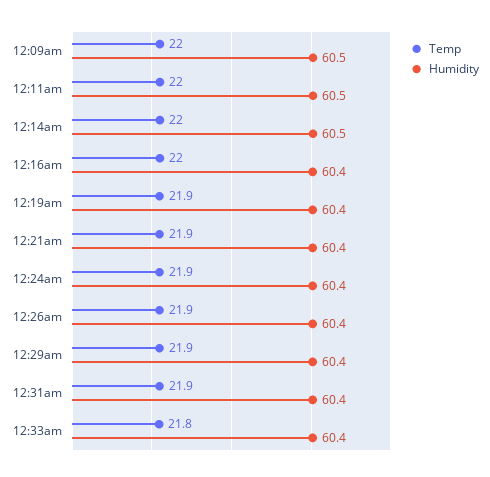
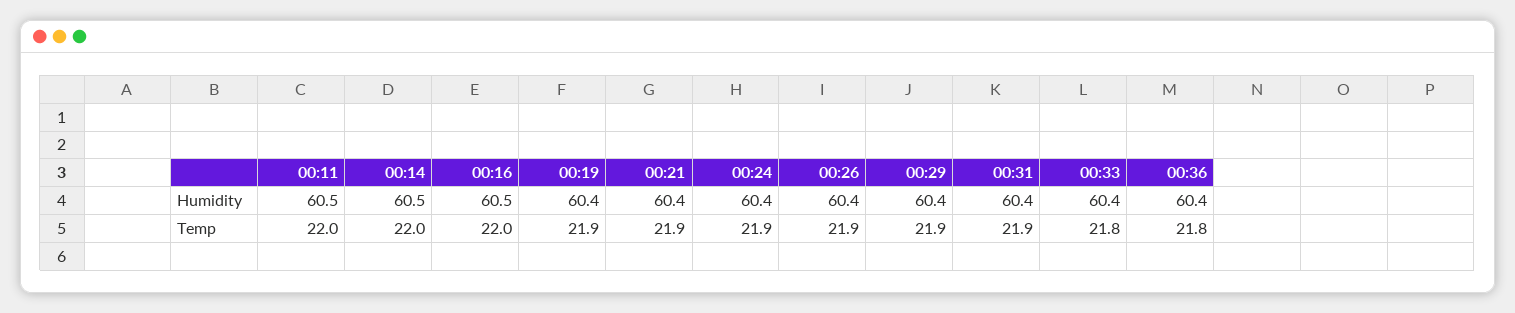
Temp, 12:09am: 22 -> none
Humidity, 12:09am: 60.5 -> none
Humidity, 12:16am: 60.4 -> 60.5
Humidity, 00:36: none -> 60.4
Temp, 00:36: none -> 21.8

